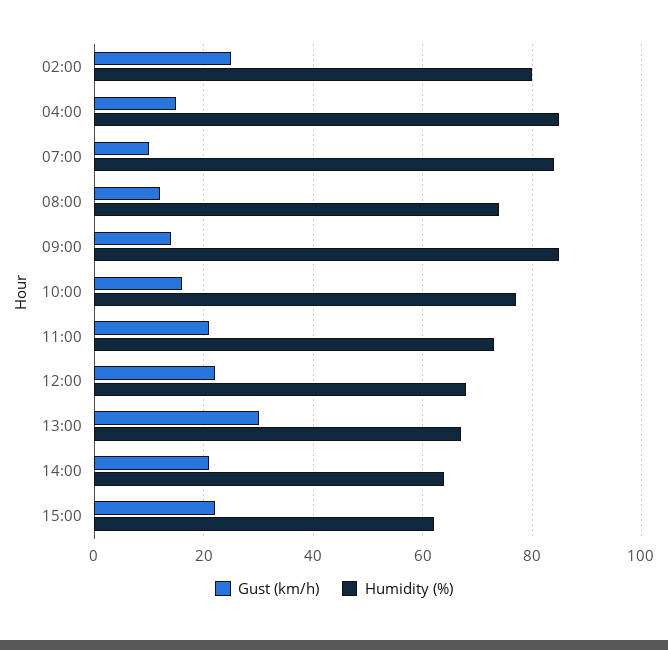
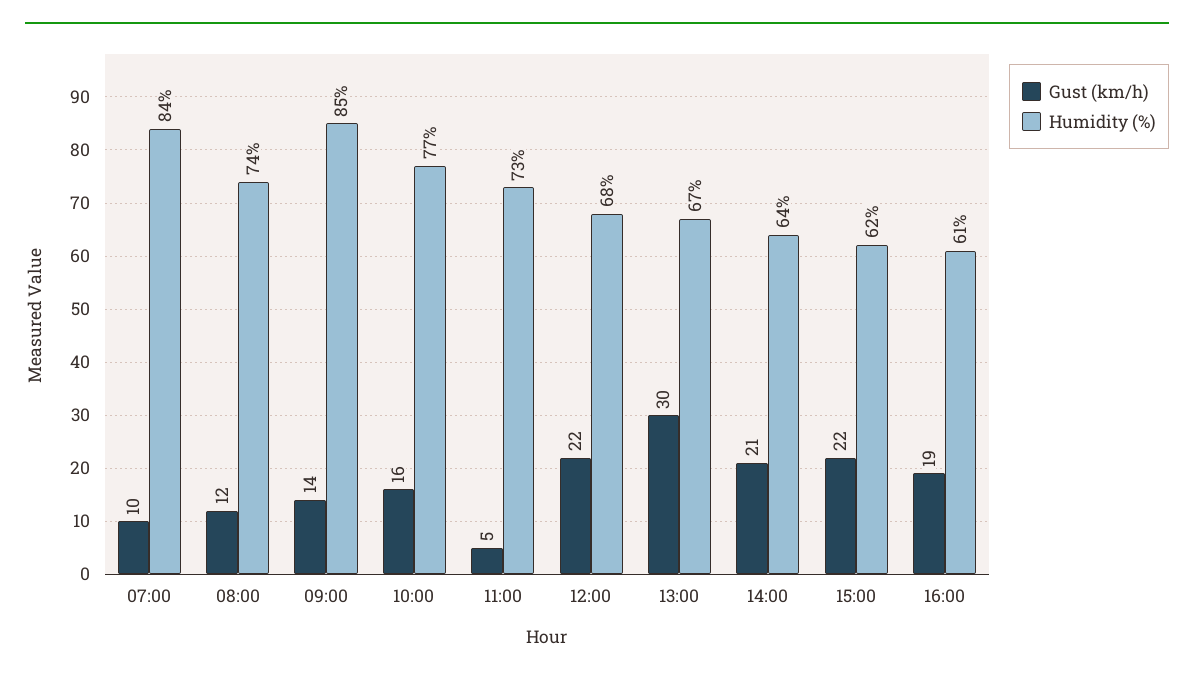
Gust (km/h), 02:00: 25 -> none
Humidity (%), 02:00: 80 -> none
Gust (km/h), 04:00: 15 -> none
Humidity (%), 04:00: 85 -> none
Gust (km/h), 11:00: 20 -> 5
Gust (km/h), 16:00: none -> 19
Humidity (%), 16:00: none -> 61

